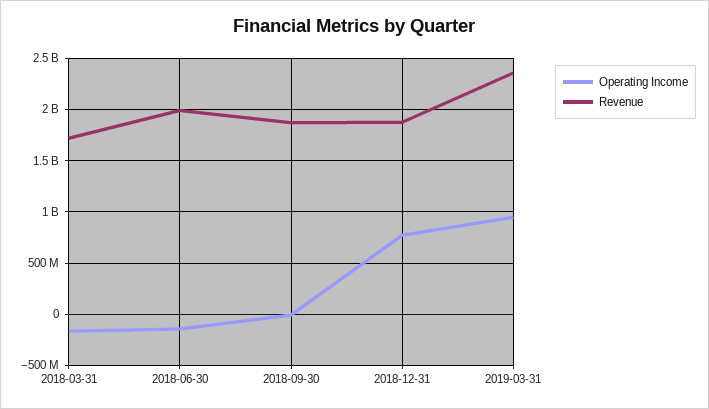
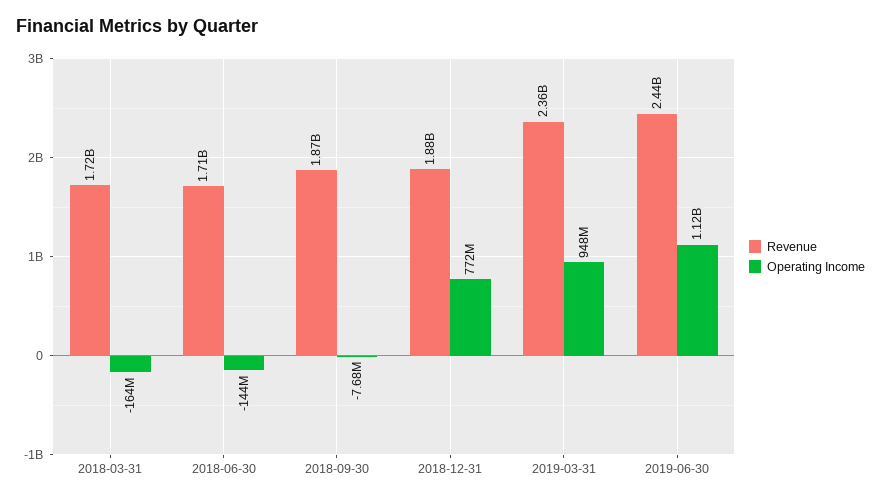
Revenue, 2018-06-30: 2000000000 -> 1710000000
Revenue, 2019-06-30: none -> 2440000000
Operating Income, 2019-06-30: none -> 1120000000

